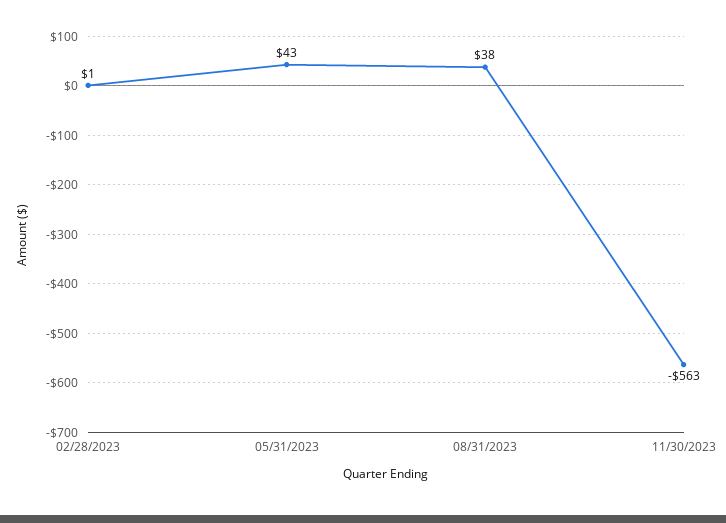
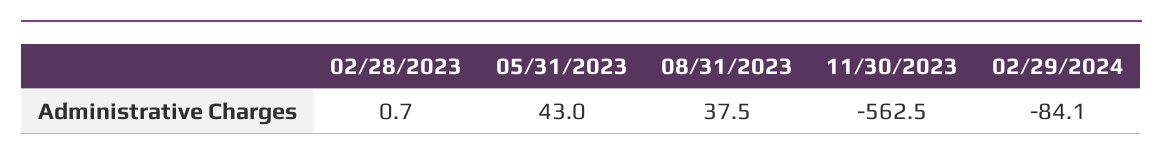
02/29/2024: none -> -84.1

